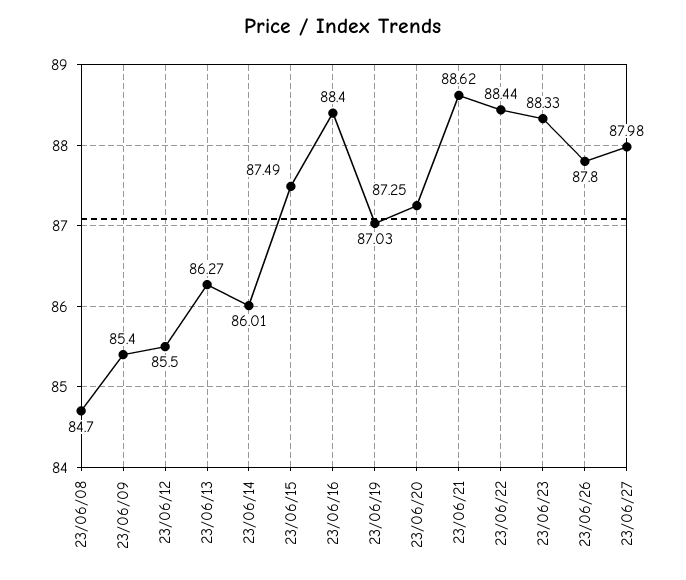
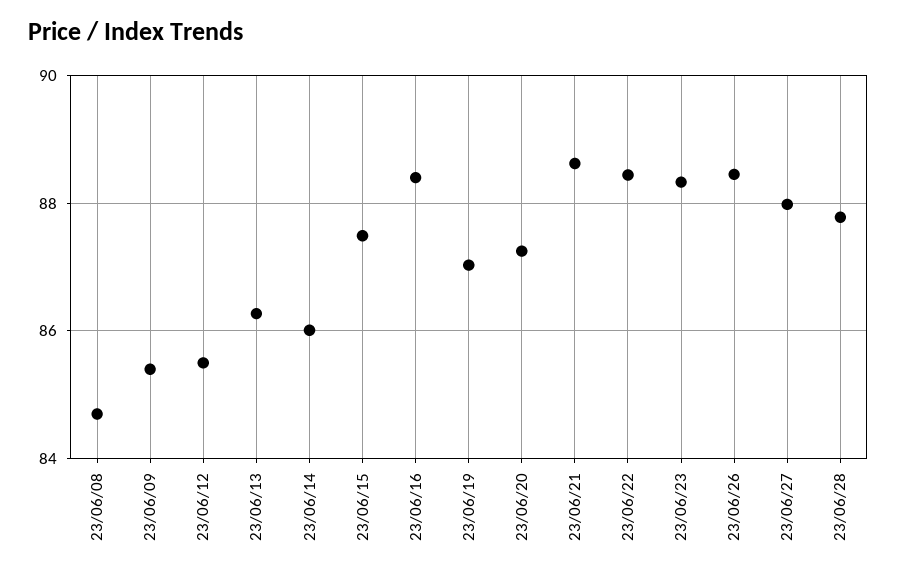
23/06/26: 87.8 -> 88.4
23/06/28: none -> 87.8

